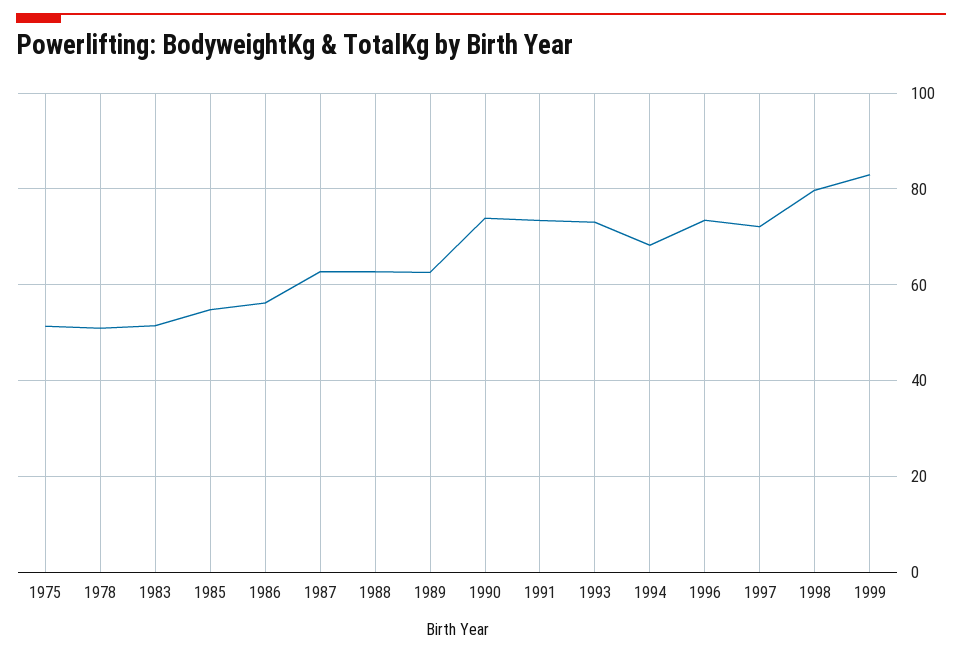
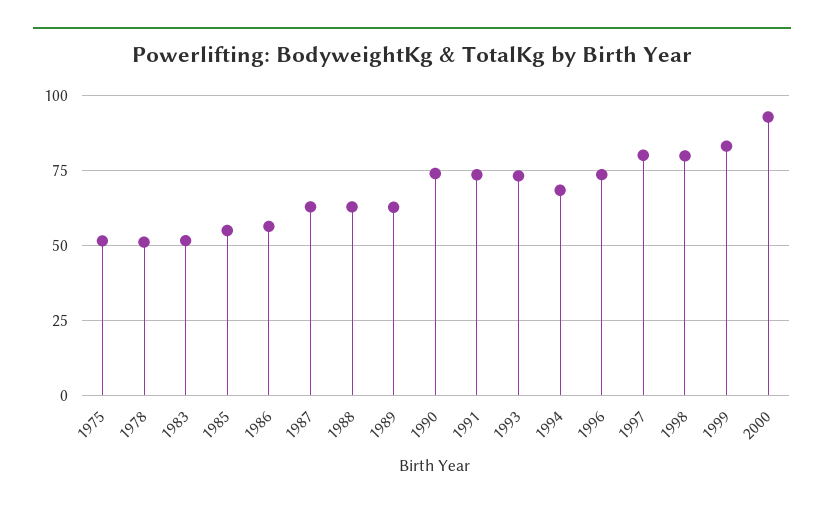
1997: 72 -> 80
2000: none -> 92.5

